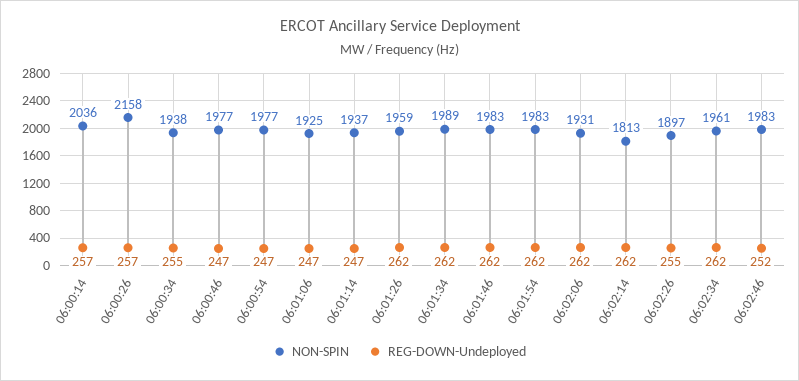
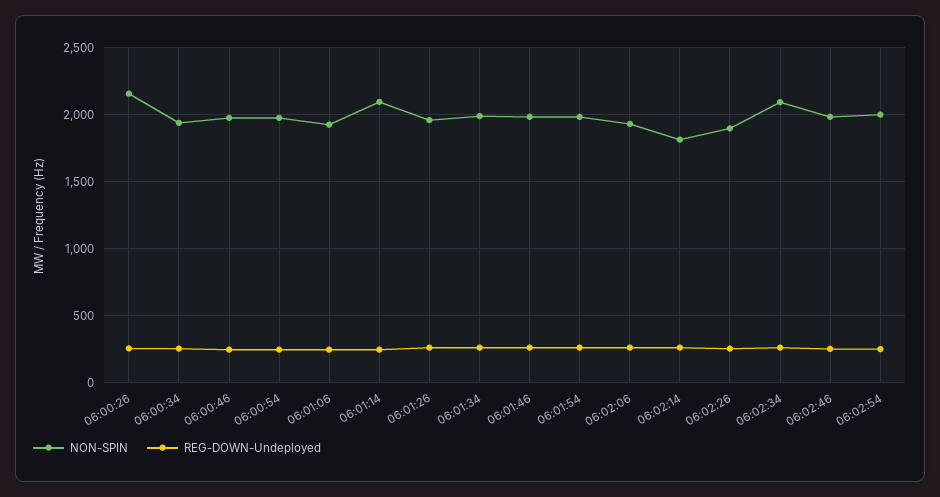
NON-SPIN, 06:00:14: 2036 -> none
REG-DOWN-Undeployed, 06:00:14: 257 -> none
NON-SPIN, 06:01:14: 1937 -> 2100
NON-SPIN, 06:02:34: 1961 -> 2100
NON-SPIN, 06:02:54: none -> 2000
REG-DOWN-Undeployed, 06:02:54: none -> 250

